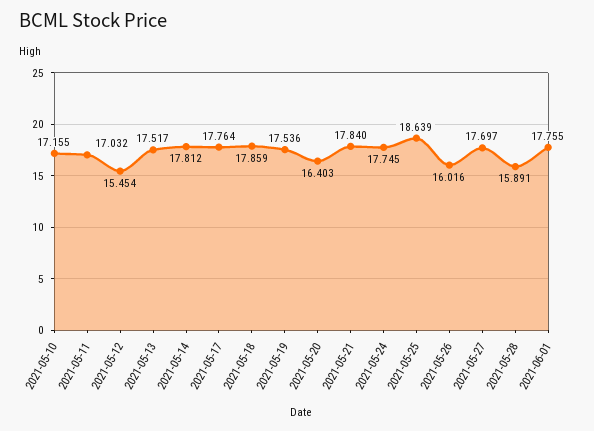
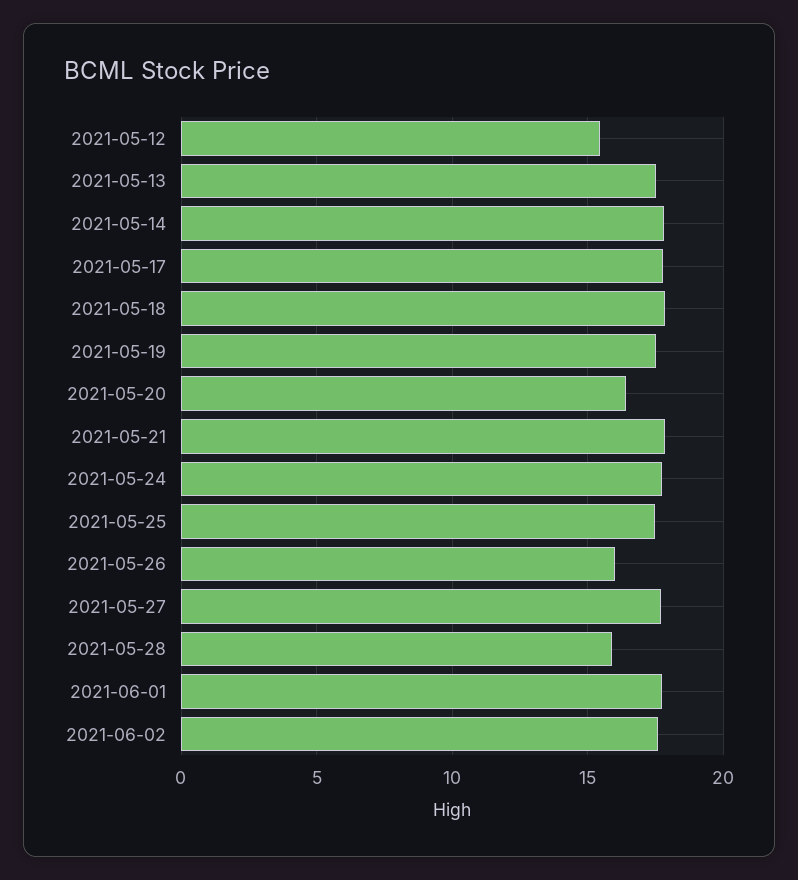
2021-05-10: 17.155 -> none
2021-05-11: 17.032 -> none
2021-05-25: 18.639 -> 17.5
2021-06-02: none -> 17.5

